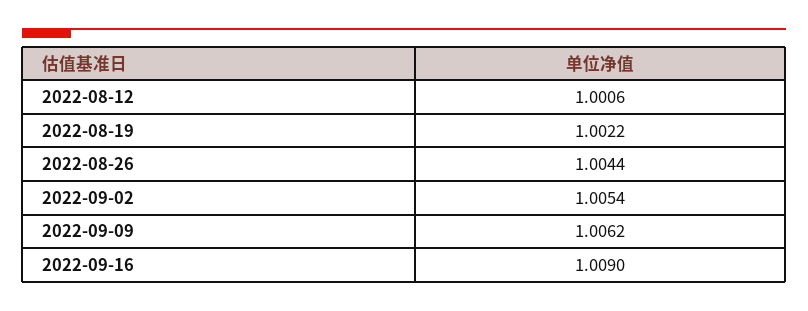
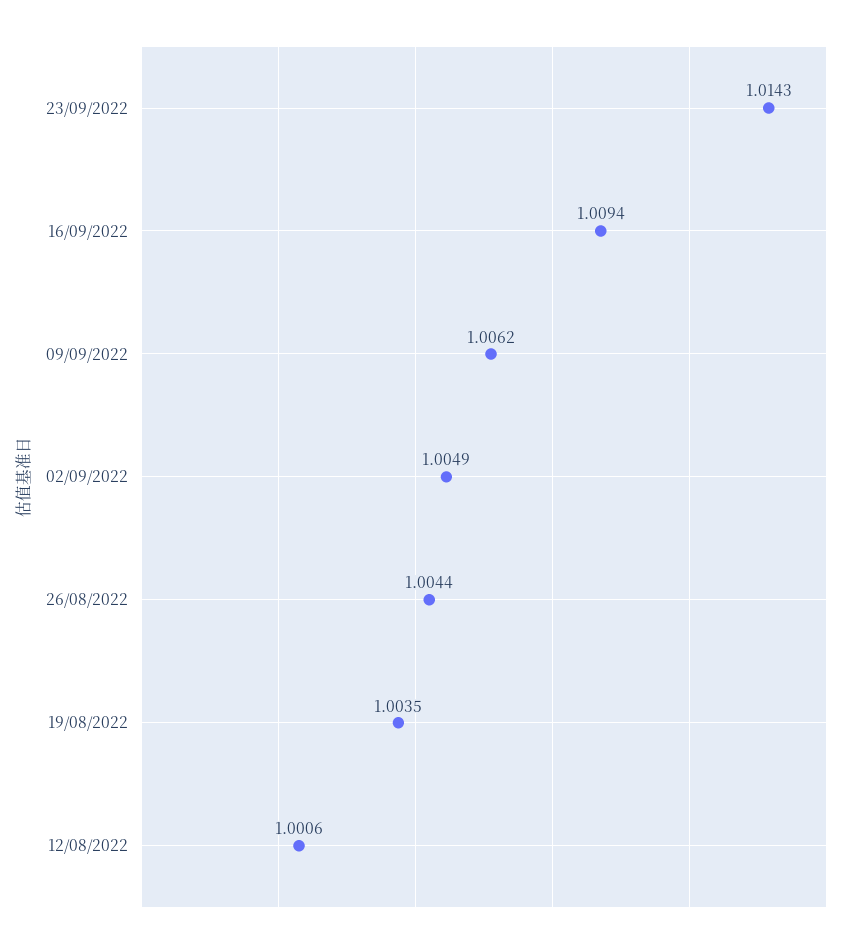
2022-08-19: 1.0022 -> 1.0035
2022-09-02: 1.0054 -> 1.0049
2022-09-16: 1.009 -> 1.0094
23/09/2022: none -> 1.0143

